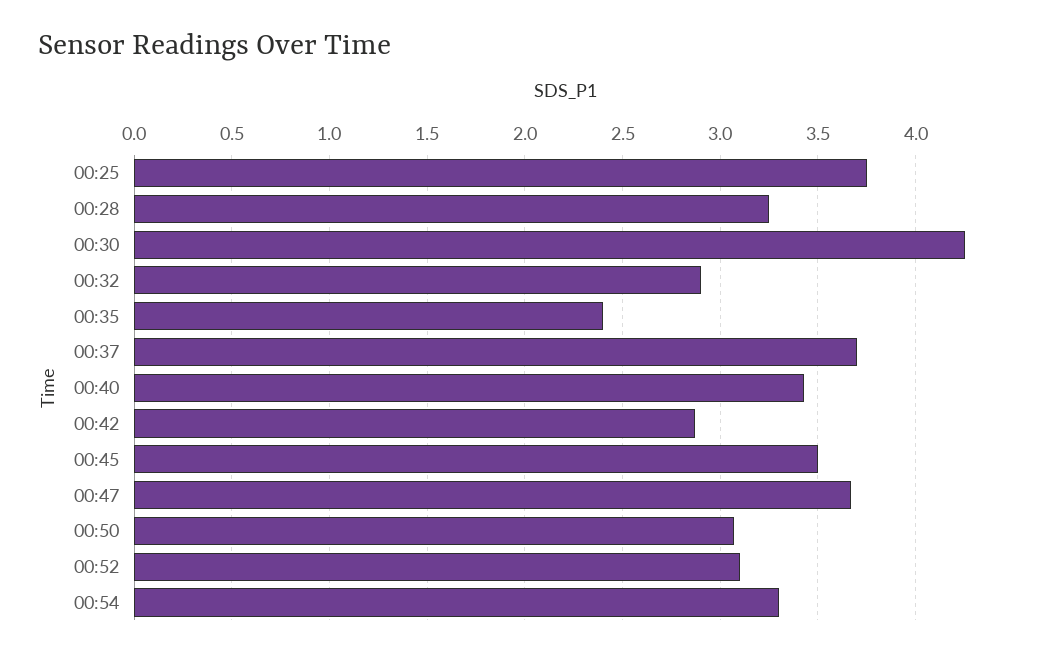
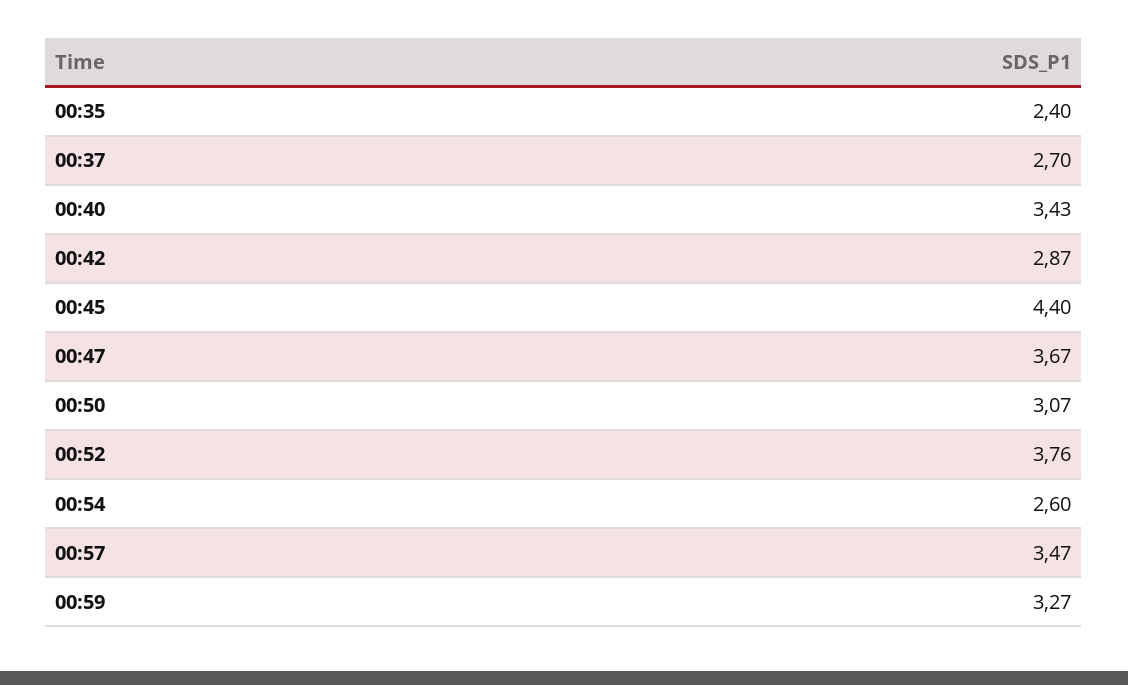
00:25: 3.75 -> none
00:28: 3.25 -> none
00:30: 4.25 -> none
00:32: 2.9 -> none
00:37: 3.7 -> 2.7
00:45: 3.5 -> 4.4
00:52: 3.1 -> 3.76
00:54: 3.3 -> 2.6
00:57: none -> 3.47
00:59: none -> 3.27

